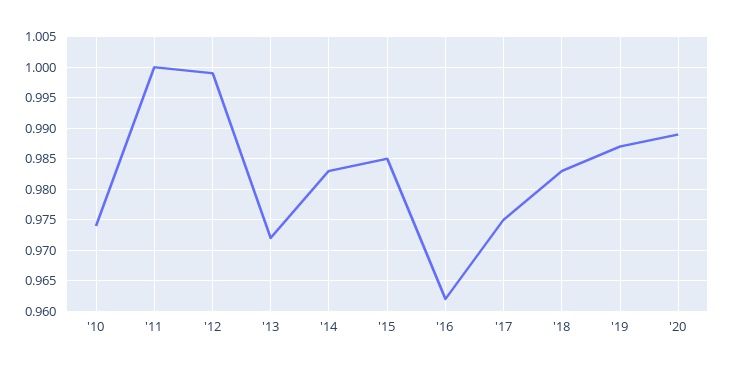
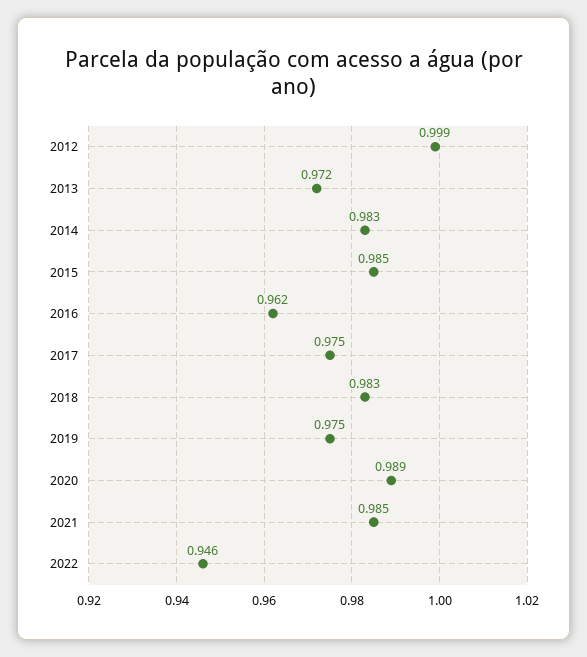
'10: 0.974 -> none
'11: 1 -> none
'19: 0.987 -> 0.975
2021: none -> 0.985
2022: none -> 0.946

